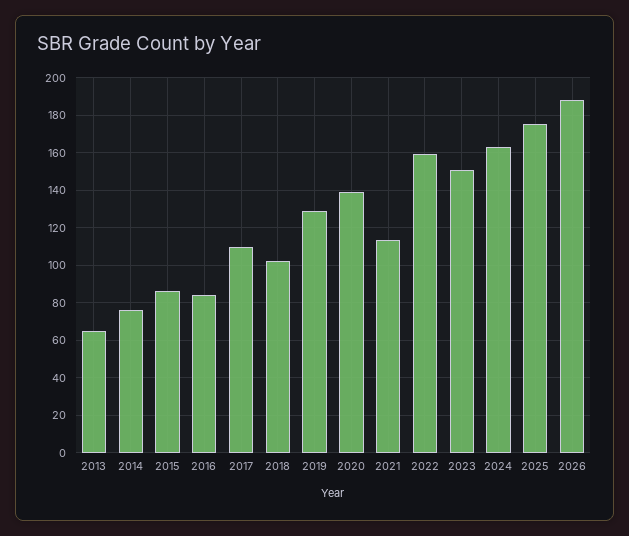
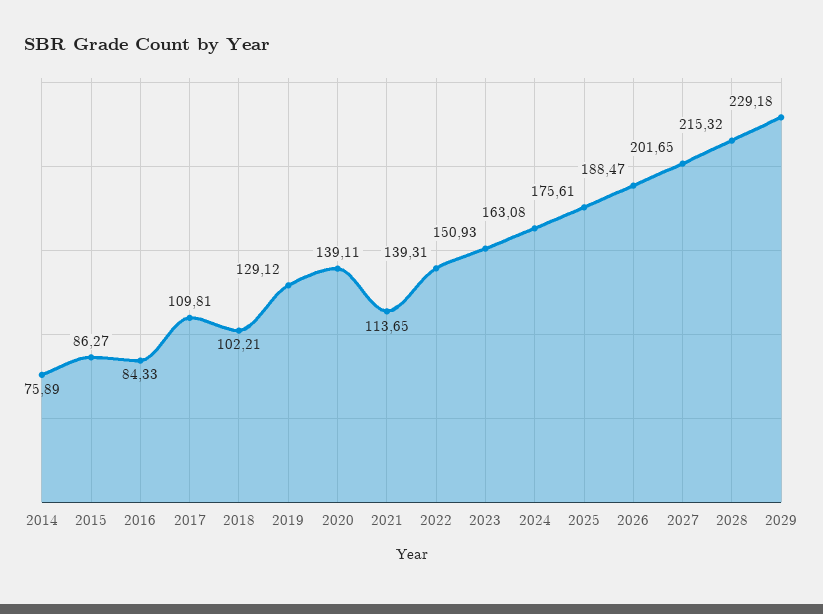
2013: 65 -> none
2022: 160 -> 139.31
2027: none -> 201.65
2028: none -> 215.32
2029: none -> 229.18

